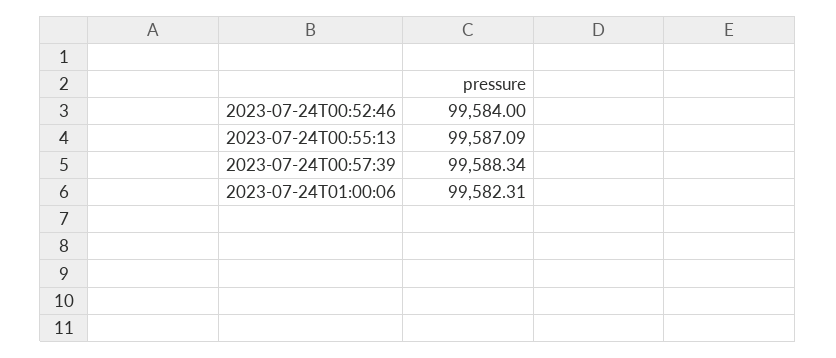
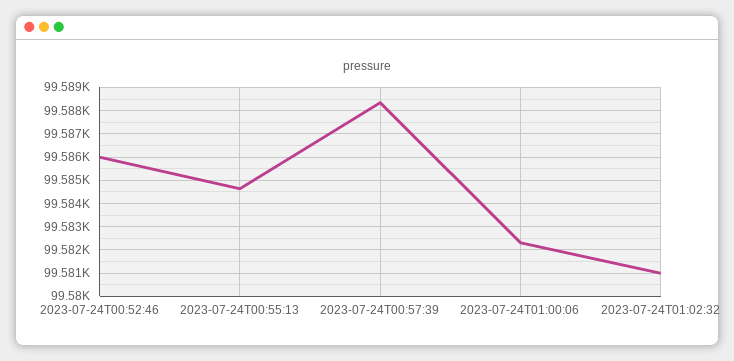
2023-07-24T00:52:46: 99584 -> 99586
2023-07-24T00:55:13: 99587.09 -> 99584.5
2023-07-24T01:02:32: none -> 99581

